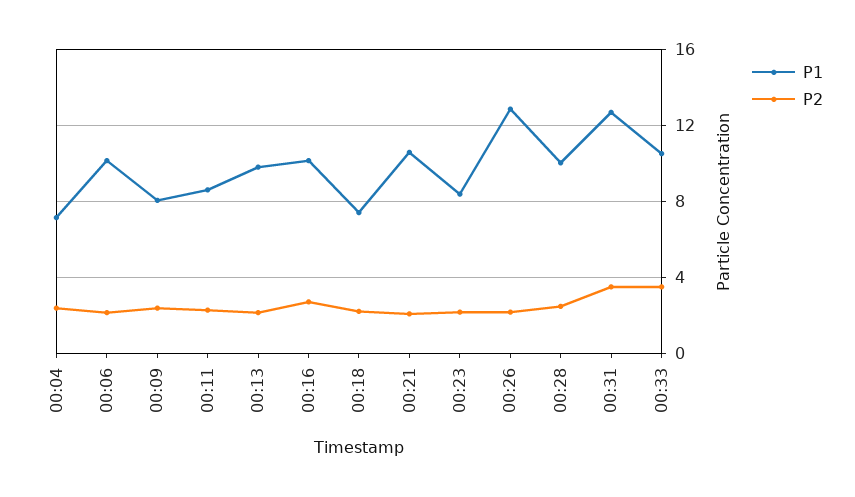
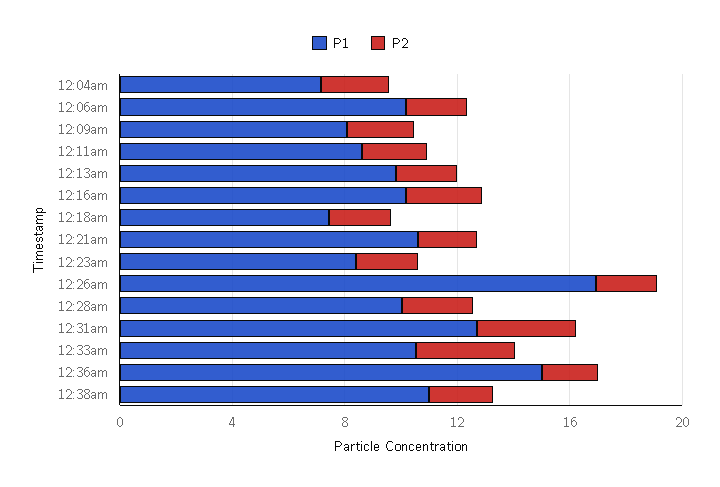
P1, 00:26: 13 -> 17
P1, 12:36am: none -> 15
P2, 12:36am: none -> 2
P1, 12:38am: none -> 11
P2, 12:38am: none -> 2

